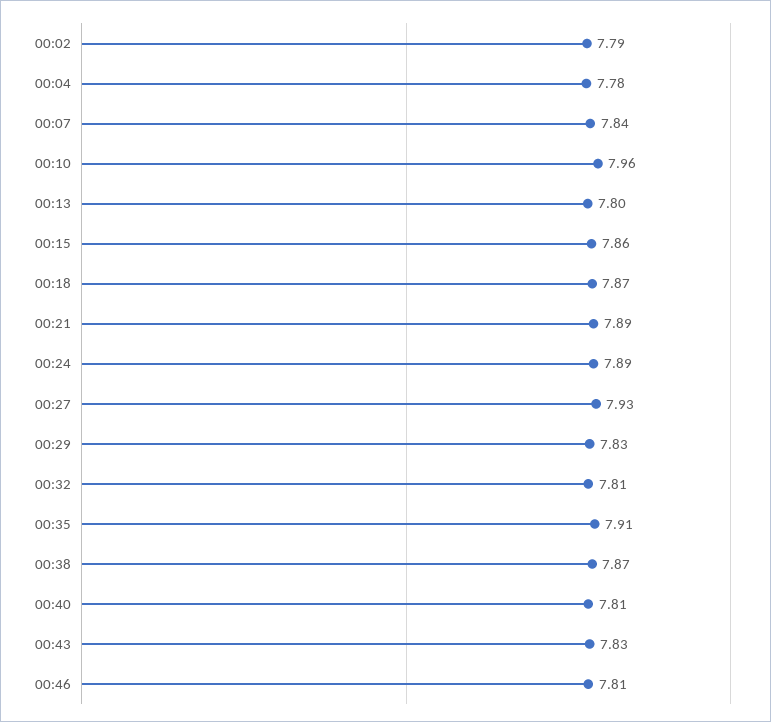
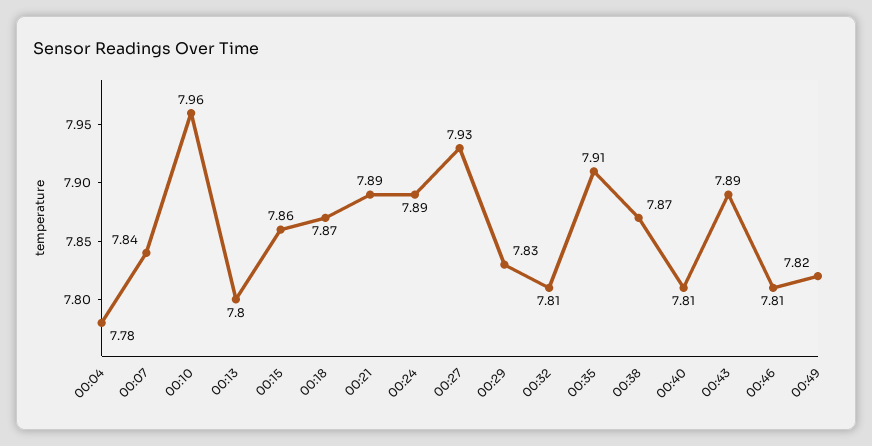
00:02: 7.79 -> none
00:43: 7.83 -> 7.89
00:49: none -> 7.82

